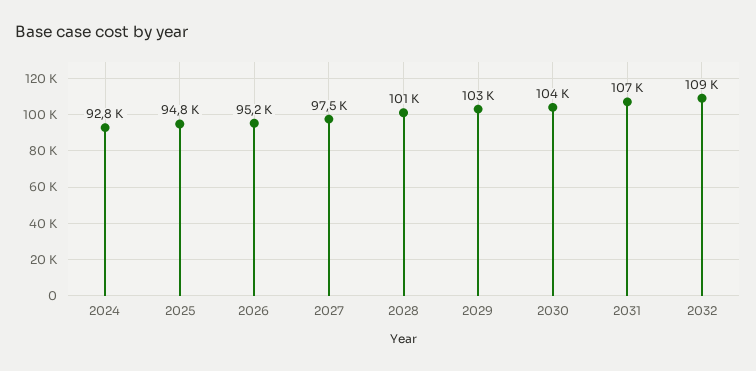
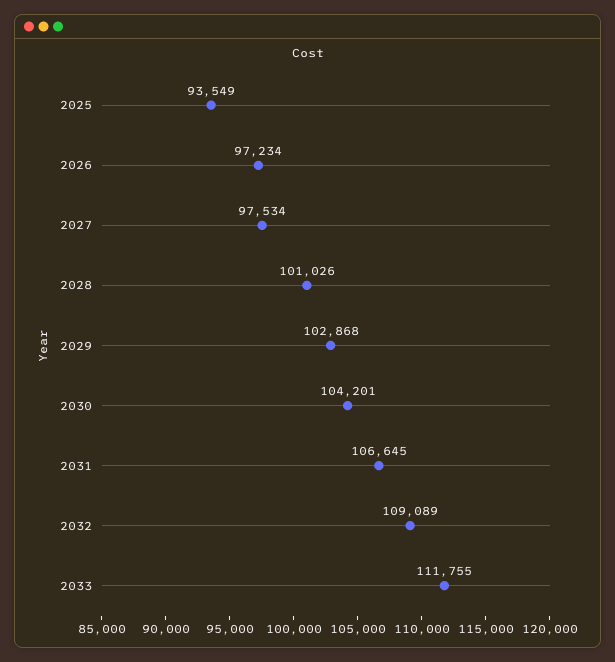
2024: 92800 -> none
2025: 94800 -> 93549
2026: 95200 -> 97234
2033: none -> 111755

